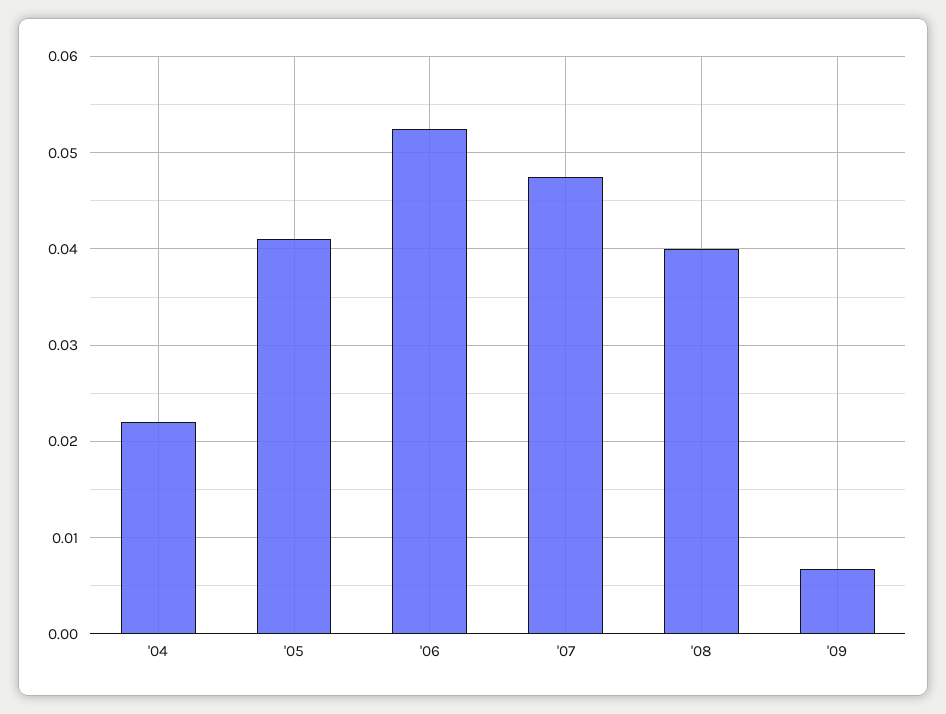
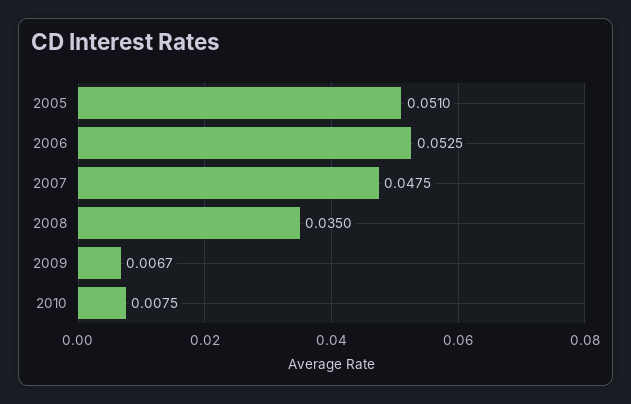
'04: 0.022 -> none
'05: 0.041 -> 0.051
'08: 0.04 -> 0.035
2010: none -> 0.0075

